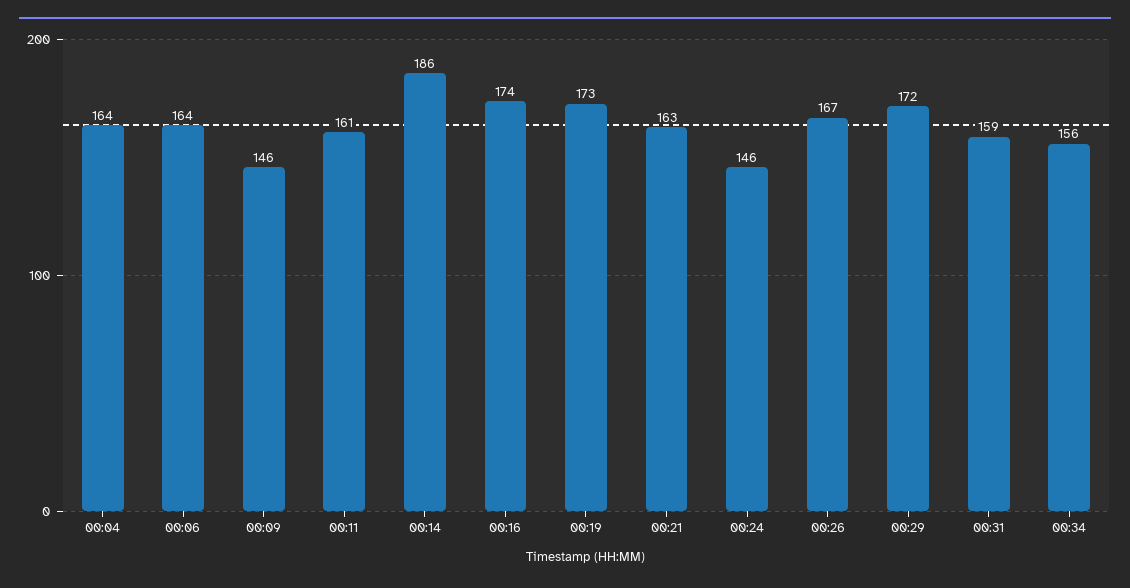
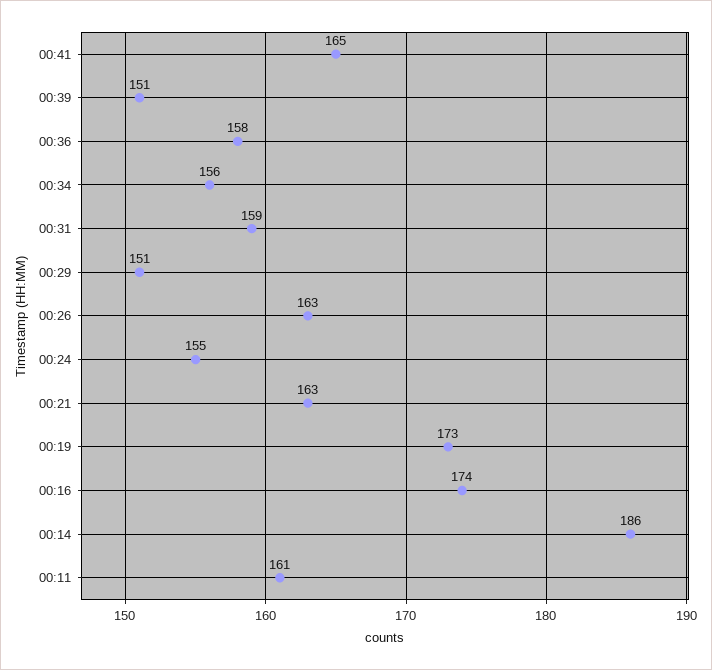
00:04: 164 -> none
00:06: 164 -> none
00:09: 146 -> none
00:24: 146 -> 155
00:26: 167 -> 163
00:29: 172 -> 151
00:41: none -> 165
00:39: none -> 151
00:36: none -> 158

